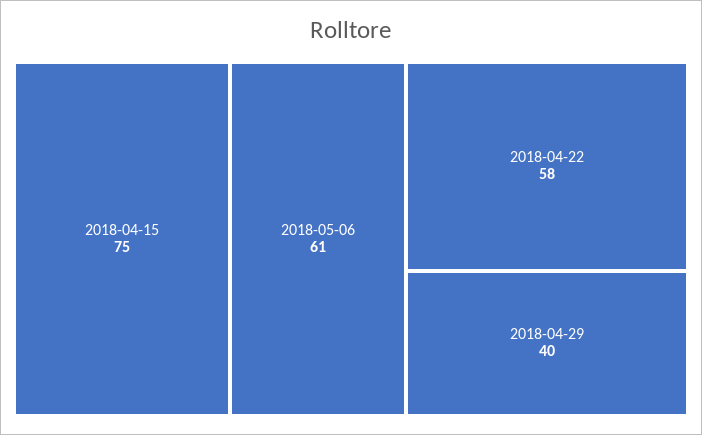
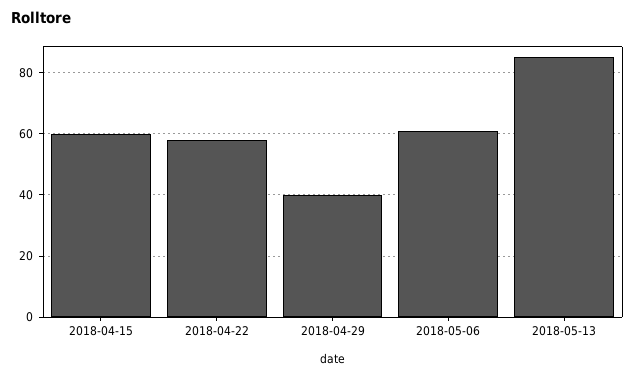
2018-04-15: 75 -> 60
2018-05-13: none -> 85

